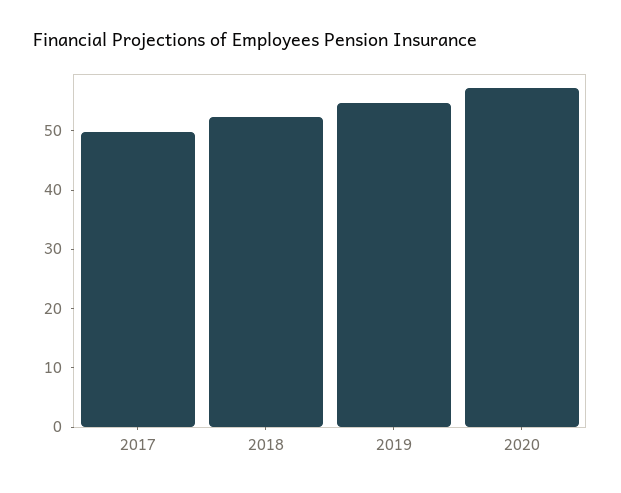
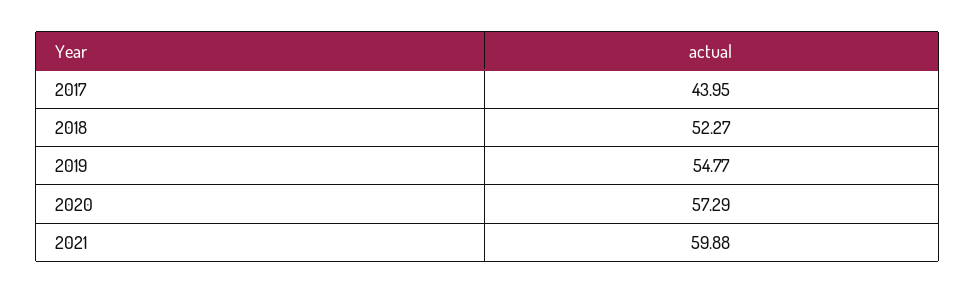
2017: 50 -> 43.95
2021: none -> 59.88

